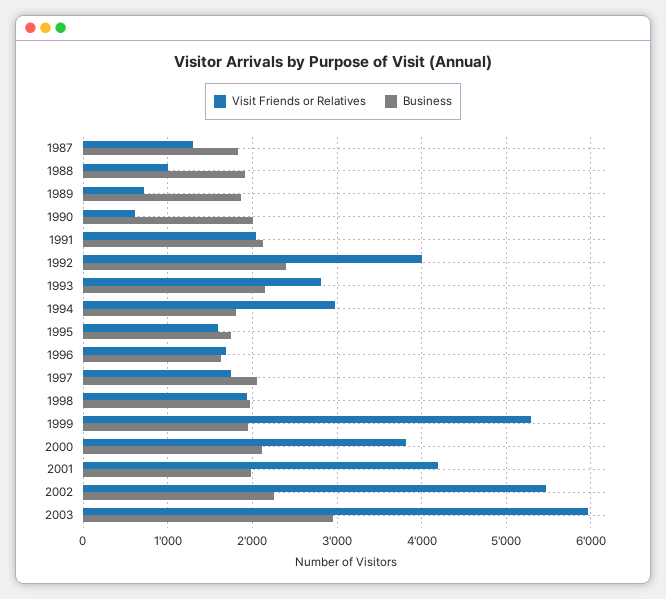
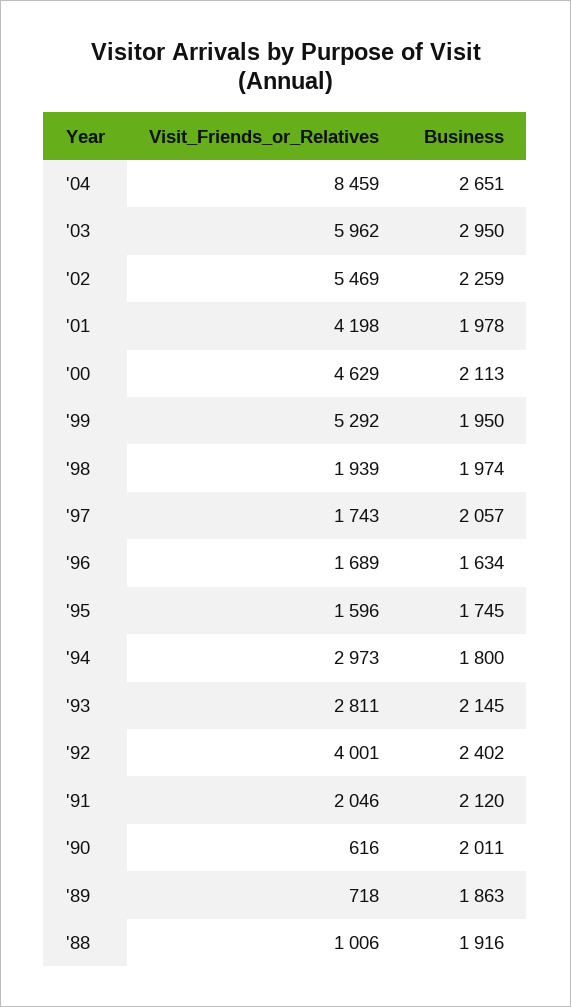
Visit Friends or Relatives, 1987: 1300 -> none
Business, 1987: 1800 -> none
Visit Friends or Relatives, 2000: 3800 -> 4629
Visit Friends or Relatives, '04: none -> 8459
Business, '04: none -> 2651

